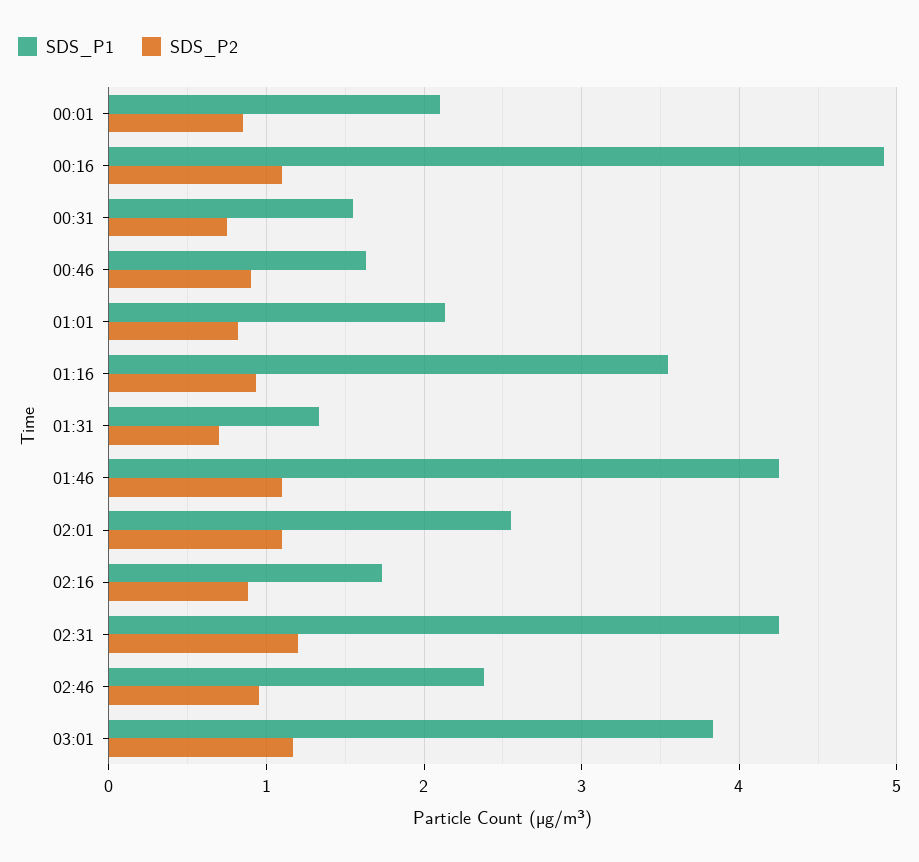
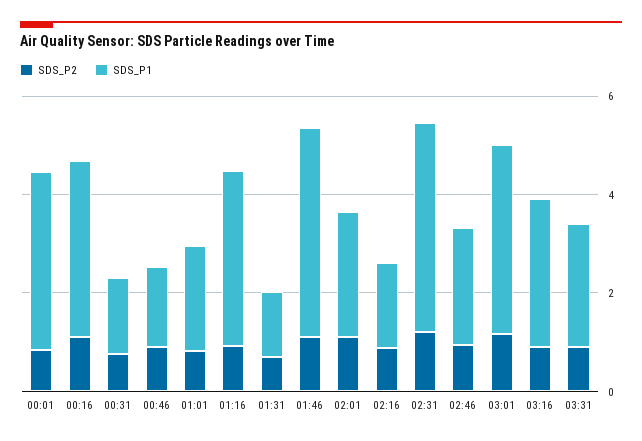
SDS_P1, 00:01: 2.1 -> 3.5
SDS_P1, 00:16: 4.9 -> 3.5
SDS_P2, 03:16: none -> 1
SDS_P1, 03:16: none -> 3
SDS_P2, 03:31: none -> 1
SDS_P1, 03:31: none -> 2.5

